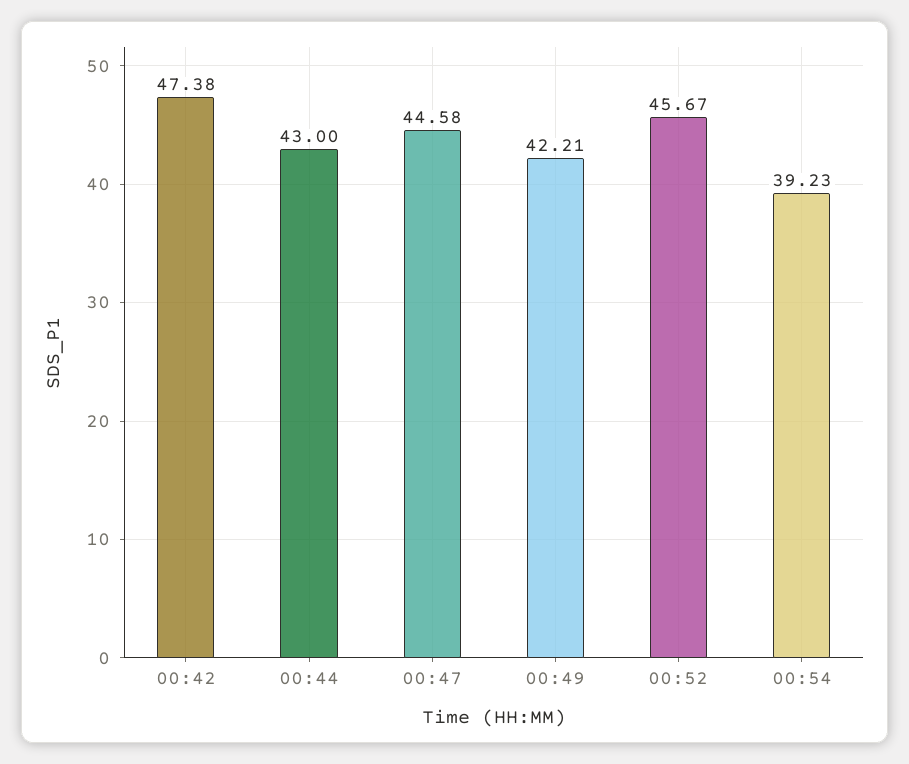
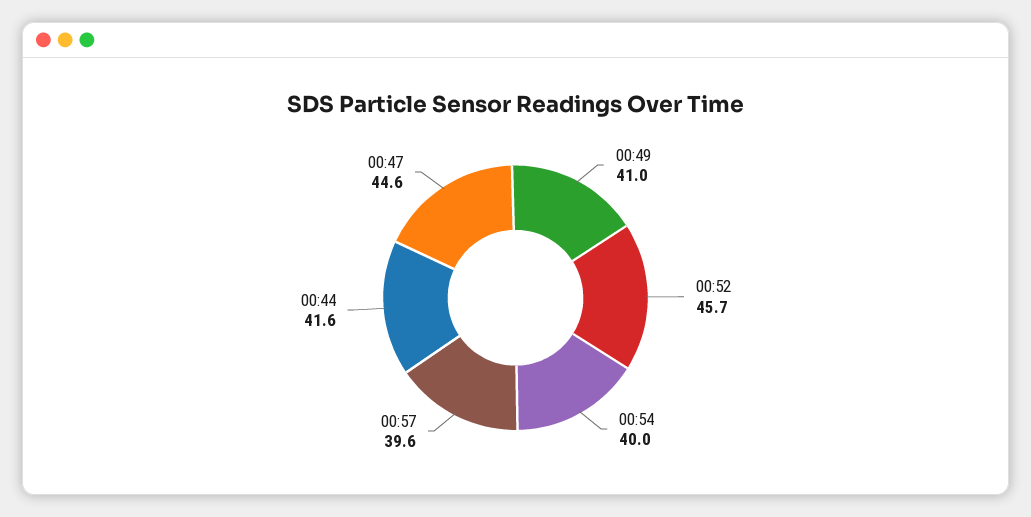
00:42: 47.38 -> none
00:44: 43 -> 41.6
00:49: 42.21 -> 41
00:54: 39.23 -> 40
00:57: none -> 39.6

